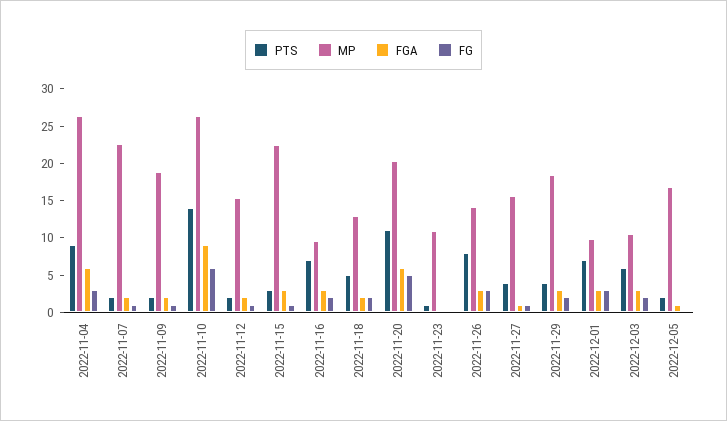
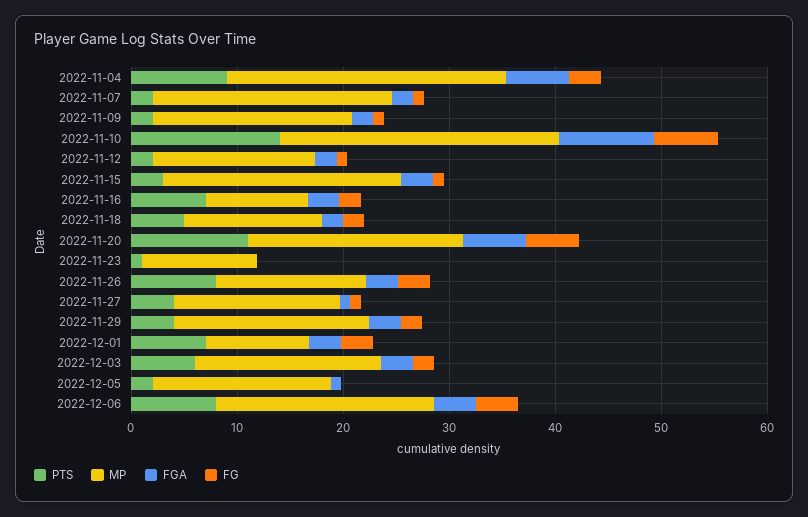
MP, 2022-12-03: 10 -> 18
PTS, 2022-12-06: none -> 8
MP, 2022-12-06: none -> 20
FGA, 2022-12-06: none -> 4
FG, 2022-12-06: none -> 4

